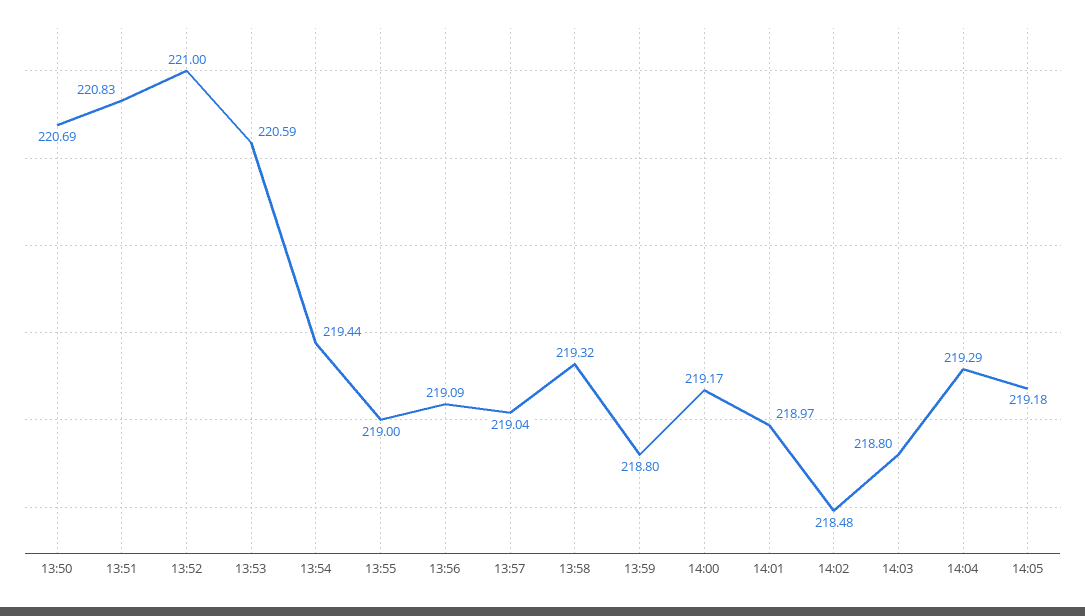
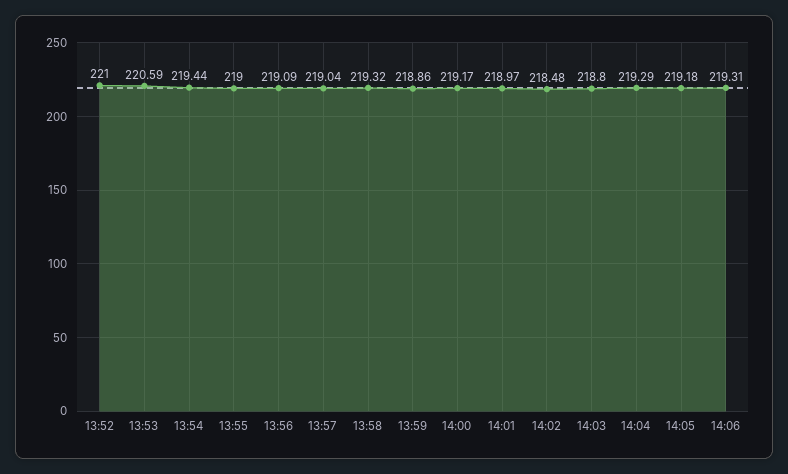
13:50: 220.69 -> none
13:51: 220.83 -> none
13:59: 218.8 -> 218.86
14:06: none -> 219.31

